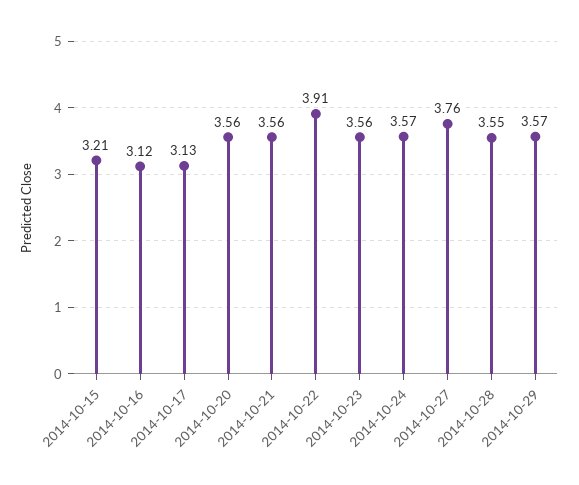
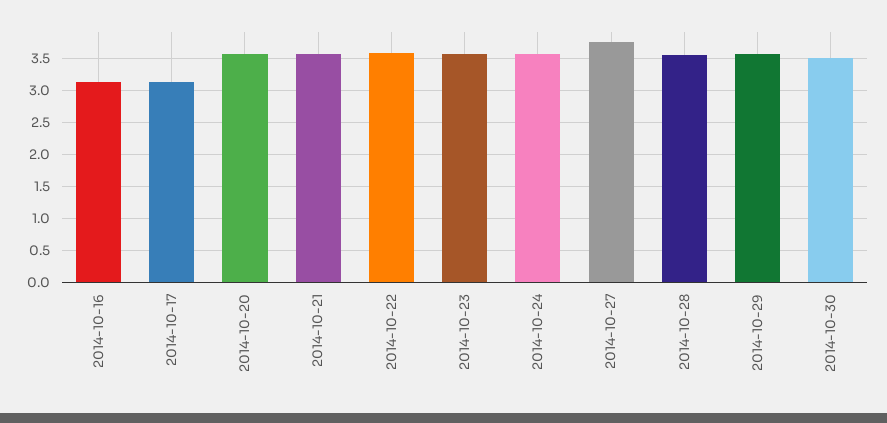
2014-10-15: 3.21 -> none
2014-10-22: 3.91 -> 3.6
2014-10-30: none -> 3.5

